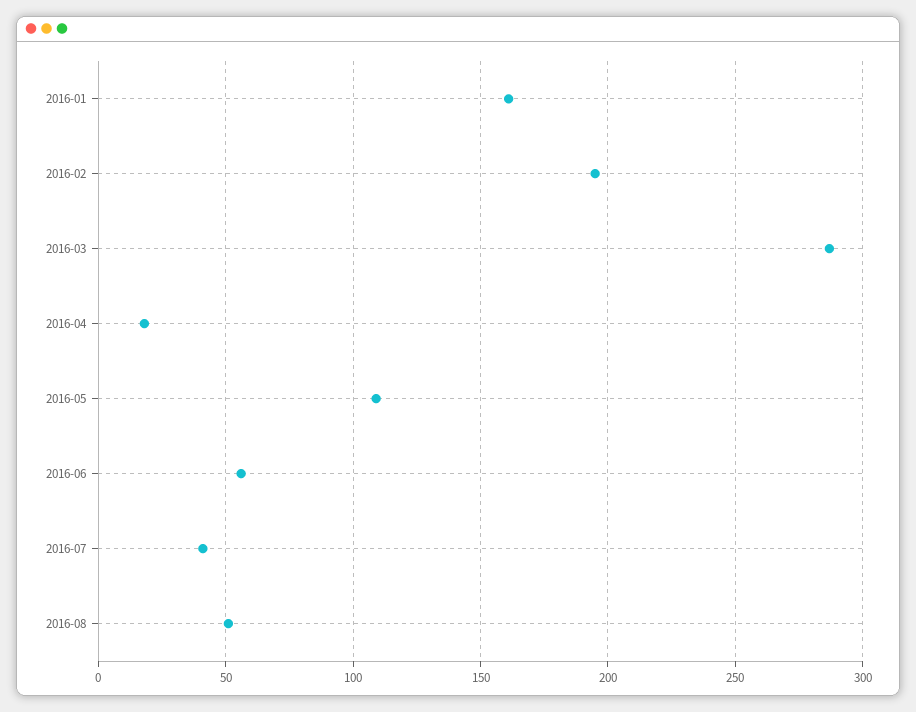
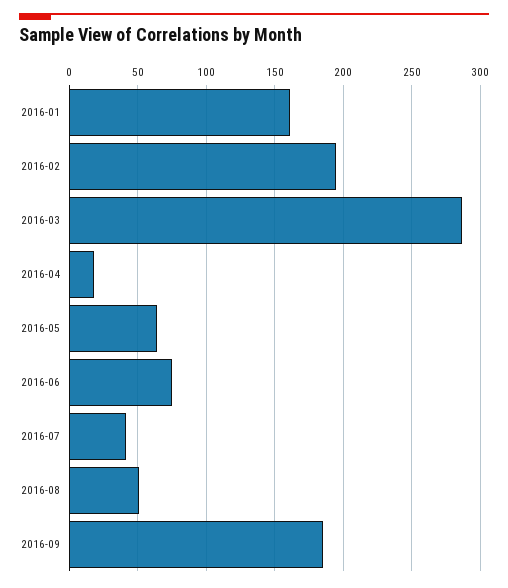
2016-05: 110 -> 65
2016-06: 55 -> 75
2016-09: none -> 185

